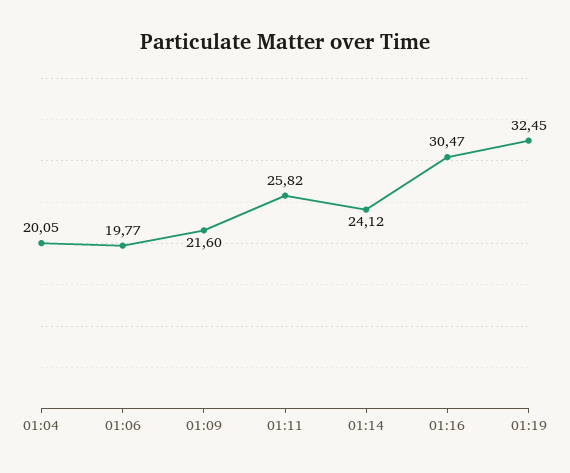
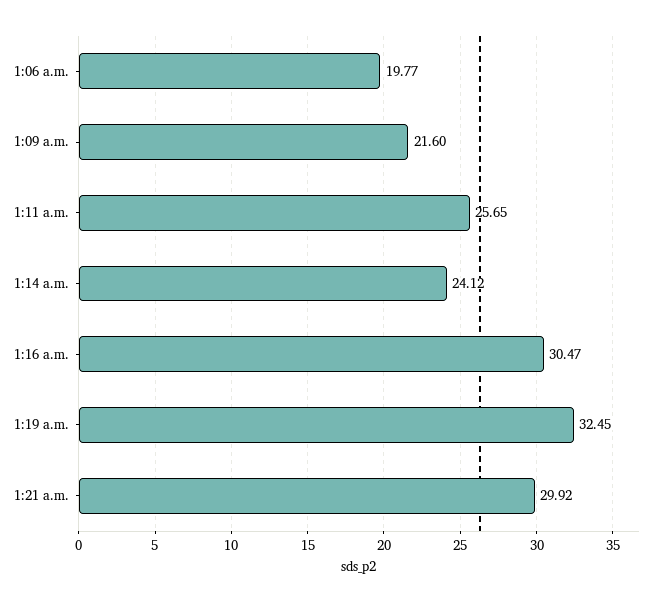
01:04: 20.05 -> none
01:11: 25.82 -> 25.65
1:21 a.m.: none -> 29.92

